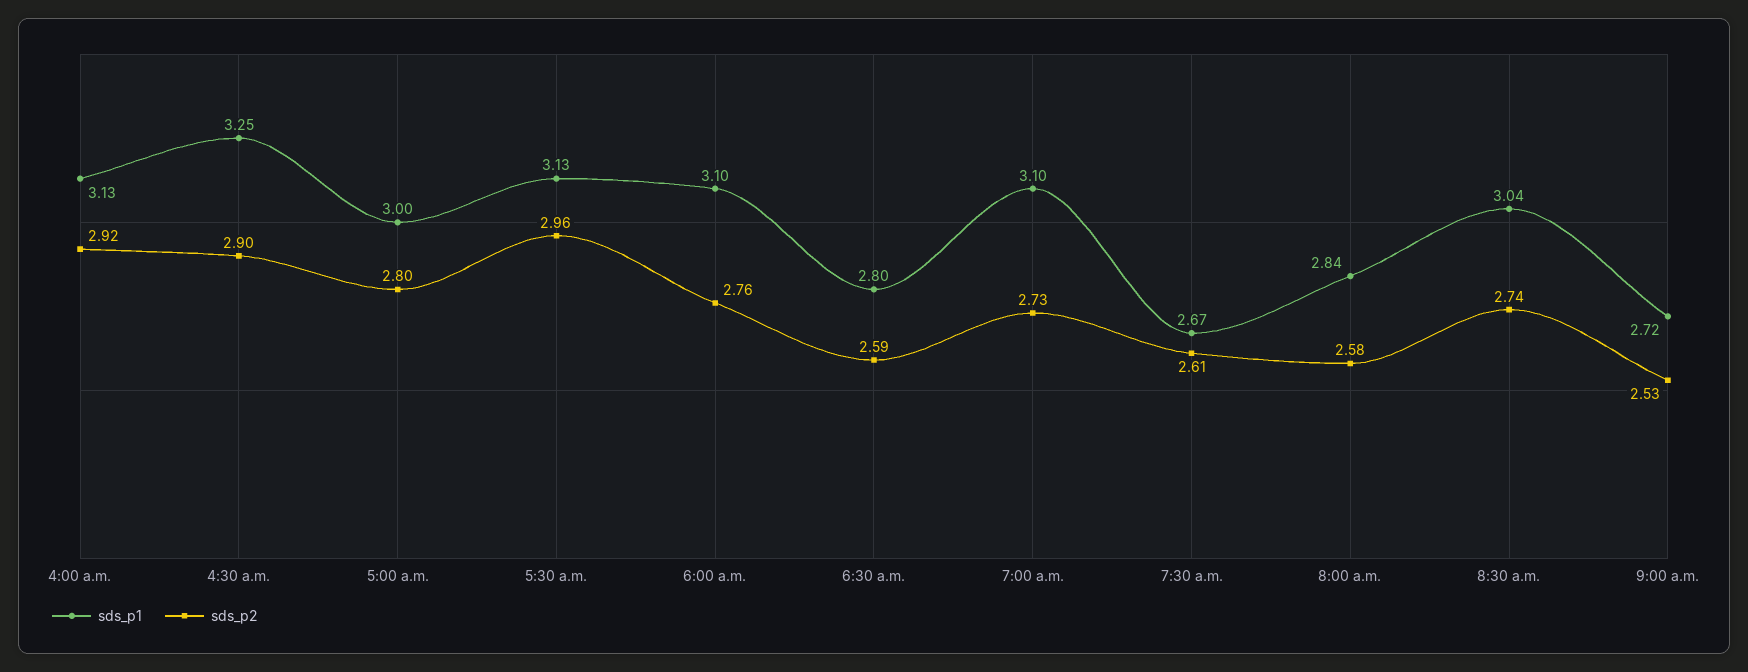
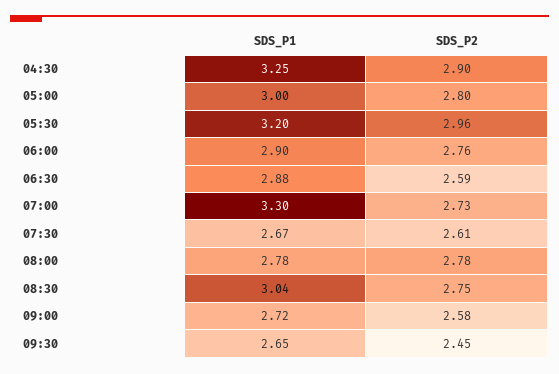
sds_p1, 4:00 a.m.: 3.13 -> none
sds_p2, 4:00 a.m.: 2.92 -> none
sds_p1, 5:30 a.m.: 3.13 -> 3.2
sds_p1, 6:00 a.m.: 3.1 -> 2.9
sds_p1, 6:30 a.m.: 2.8 -> 2.88
sds_p1, 7:00 a.m.: 3.1 -> 3.3
sds_p1, 8:00 a.m.: 2.84 -> 2.78
sds_p2, 8:00 a.m.: 2.58 -> 2.78
sds_p2, 8:30 a.m.: 2.74 -> 2.75
sds_p2, 9:00 a.m.: 2.53 -> 2.58
sds_p1, 09:30: none -> 2.65
sds_p2, 09:30: none -> 2.45

